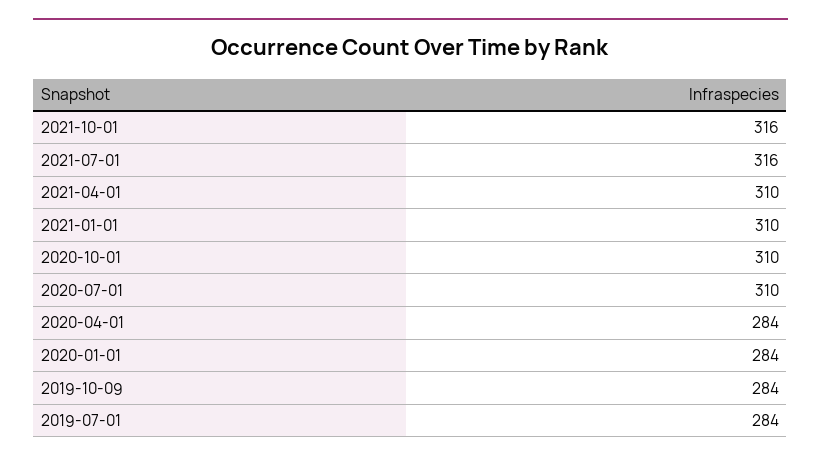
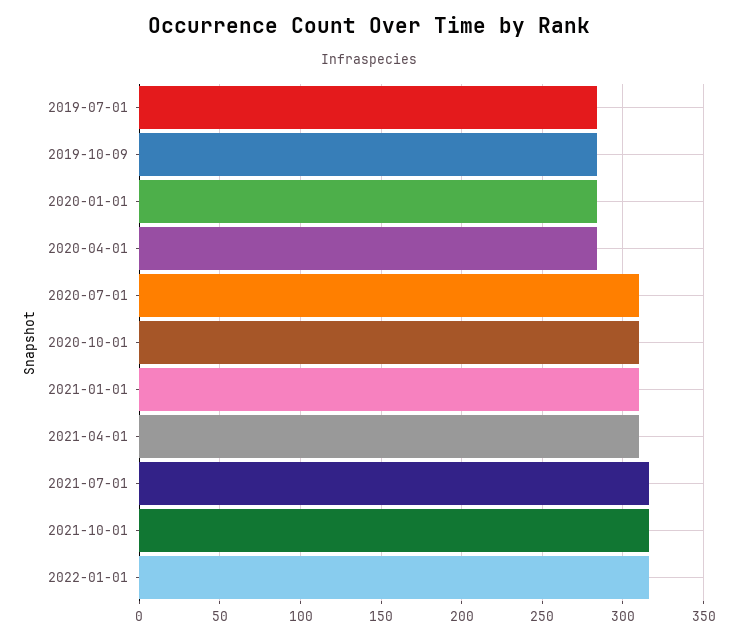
2022-01-01: none -> 315

